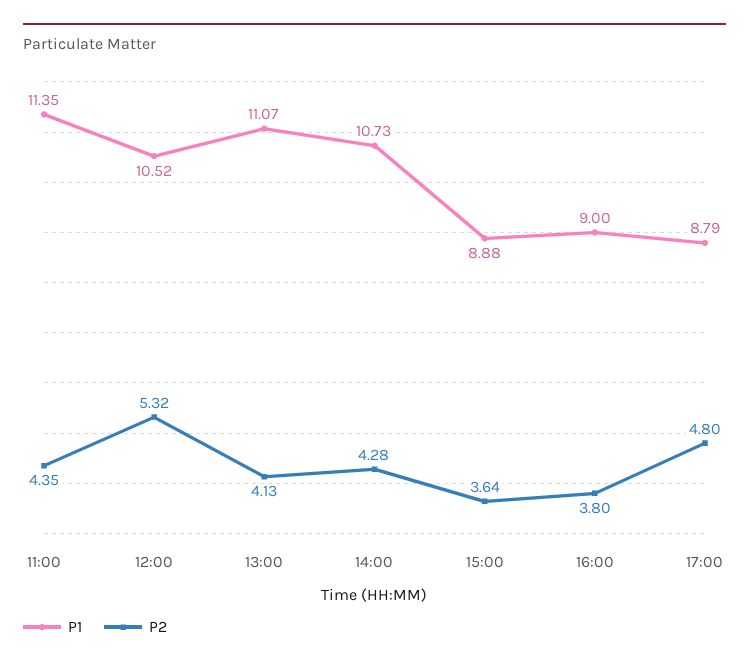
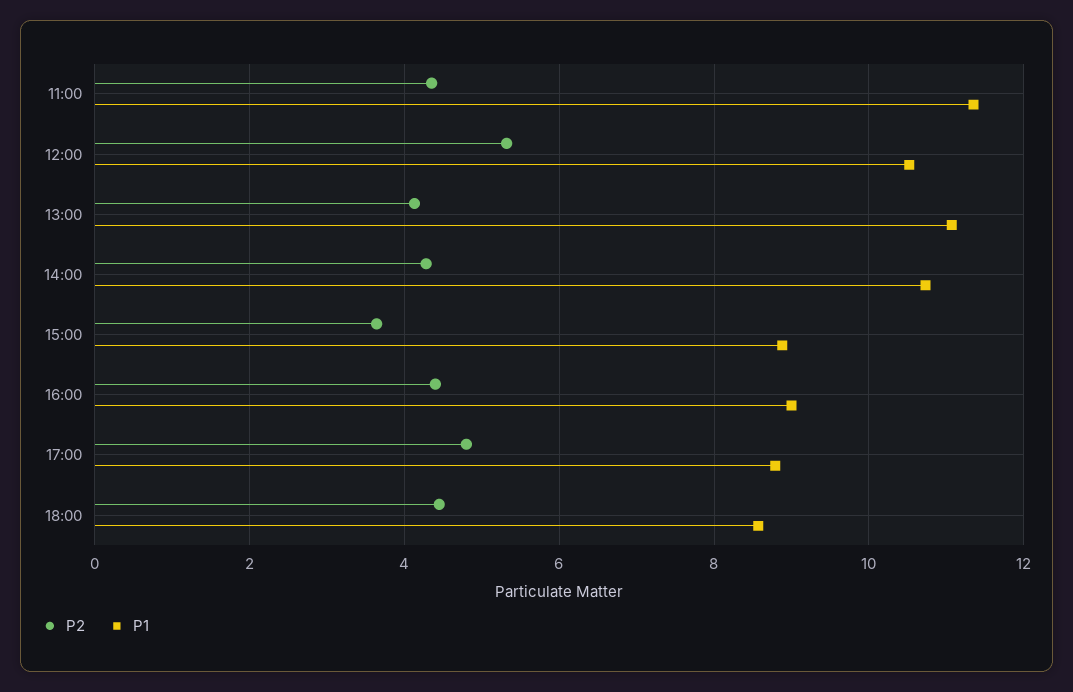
P2, 16:00: 3.8 -> 4.4
P2, 18:00: none -> 4.4
P1, 18:00: none -> 8.6

